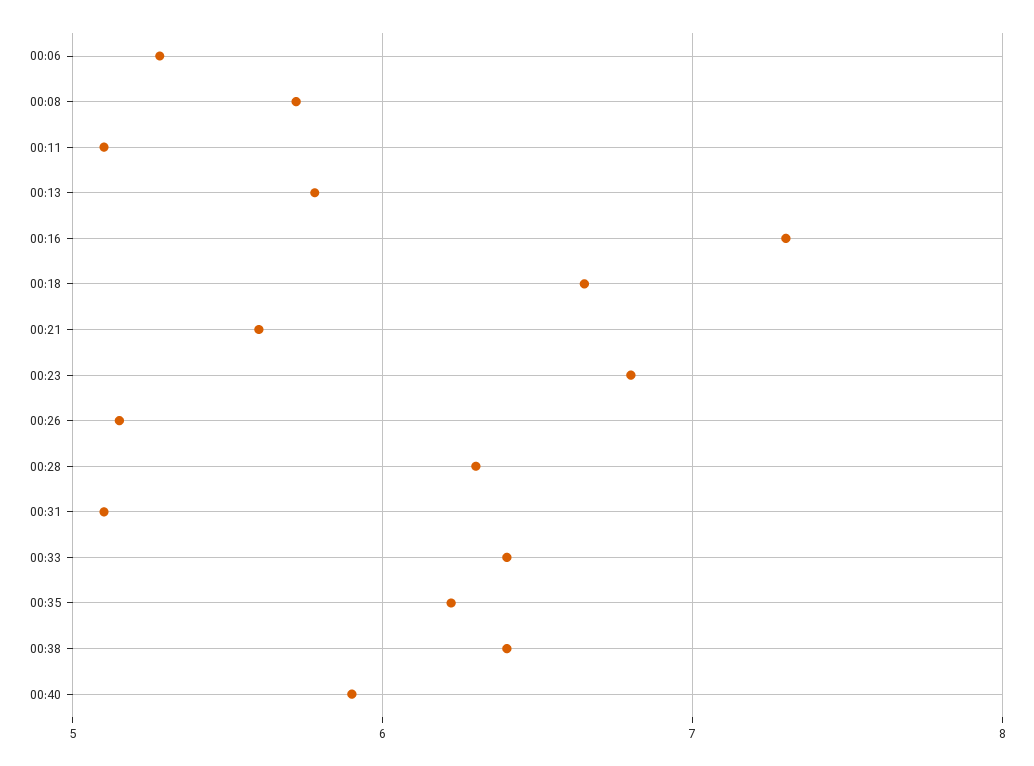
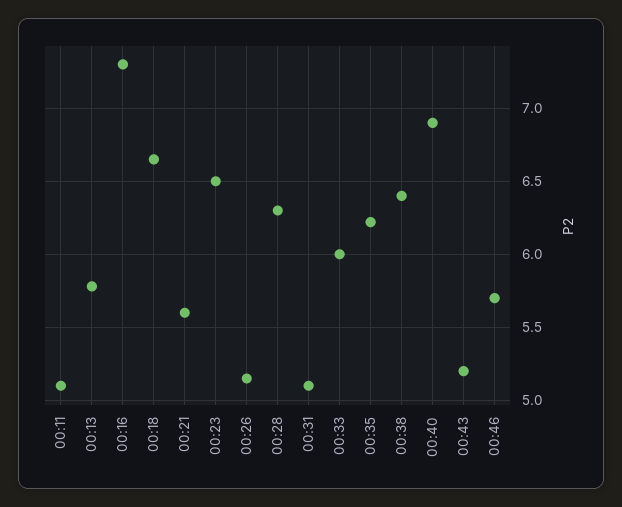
00:06: 5.3 -> none
00:08: 5.7 -> none
00:23: 6.8 -> 6.5
00:33: 6.4 -> 6
00:40: 5.9 -> 6.9
00:43: none -> 5.2
00:46: none -> 5.7

